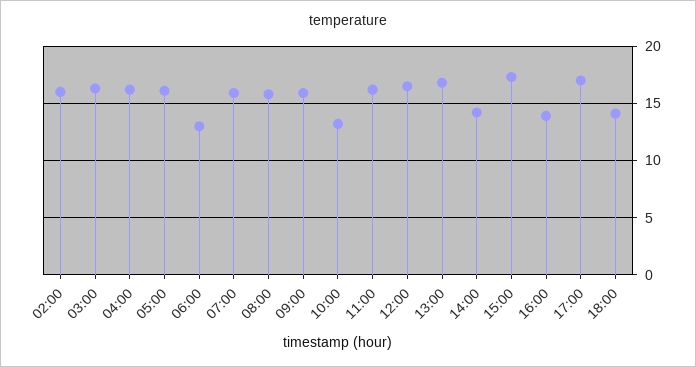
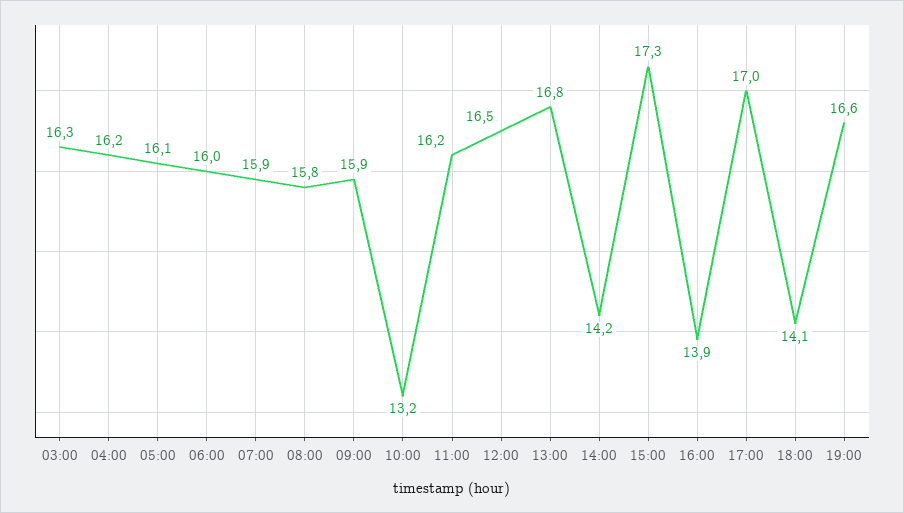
02:00: 16 -> none
06:00: 13 -> 16
19:00: none -> 16.6

